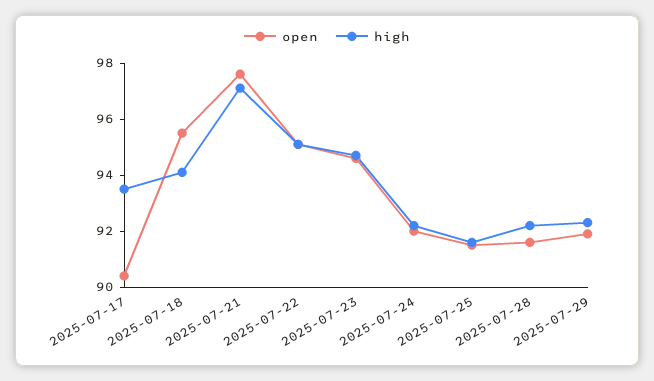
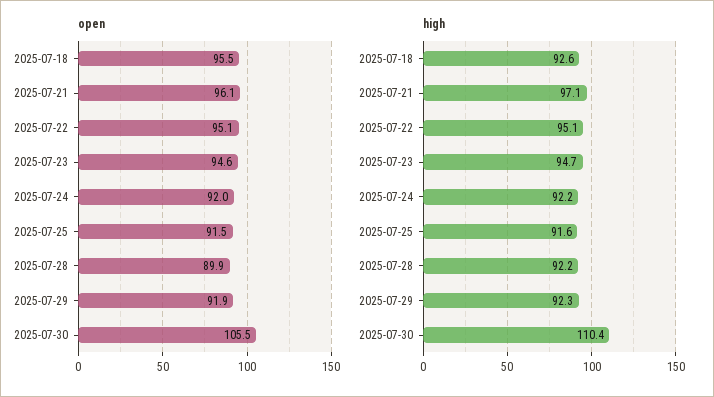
open, 2025-07-17: 90.5 -> none
high, 2025-07-17: 93.5 -> none
high, 2025-07-18: 94 -> 92.6
open, 2025-07-21: 97.5 -> 96.1
open, 2025-07-28: 91.5 -> 89.9
open, 2025-07-30: none -> 105.5
high, 2025-07-30: none -> 110.4

